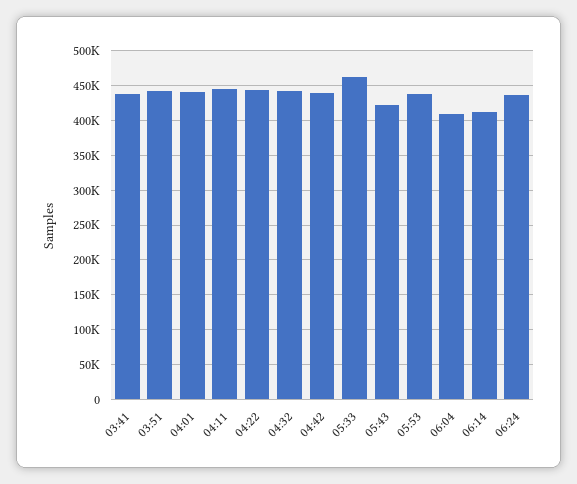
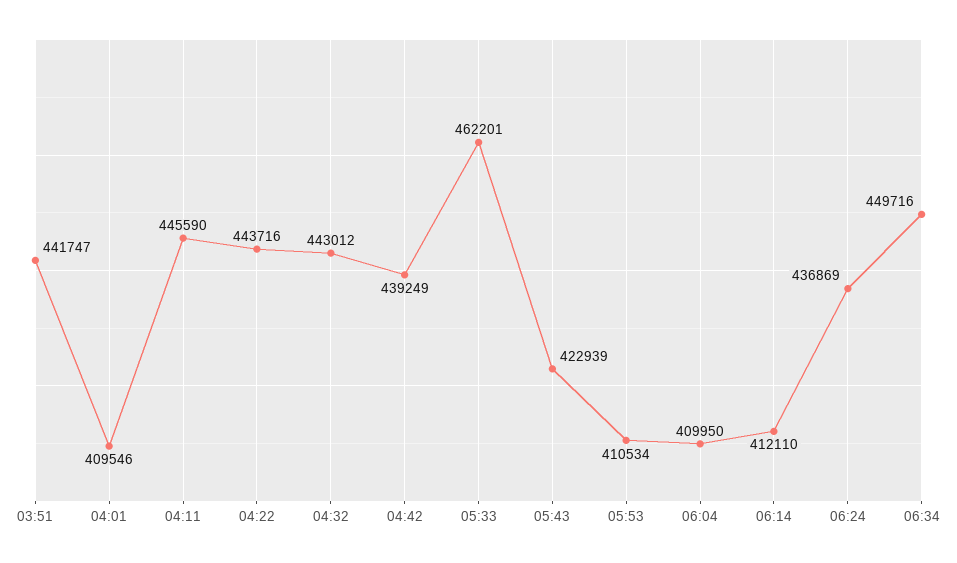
03:41: 440000 -> none
04:01: 440000 -> 409546
05:53: 440000 -> 410534
06:34: none -> 449716

